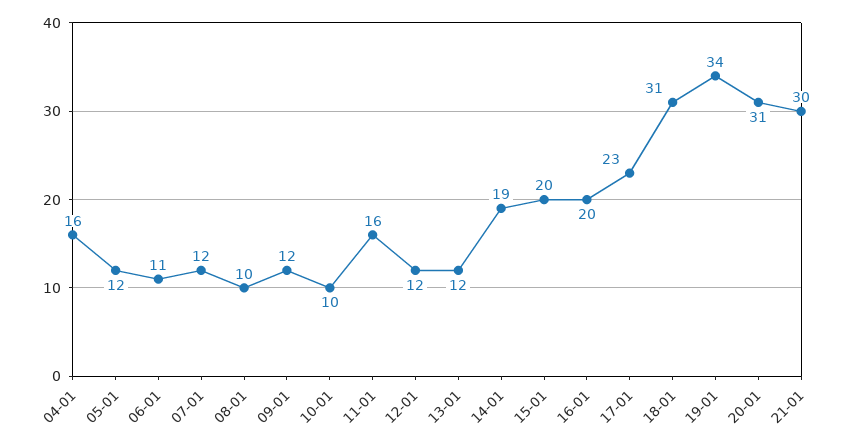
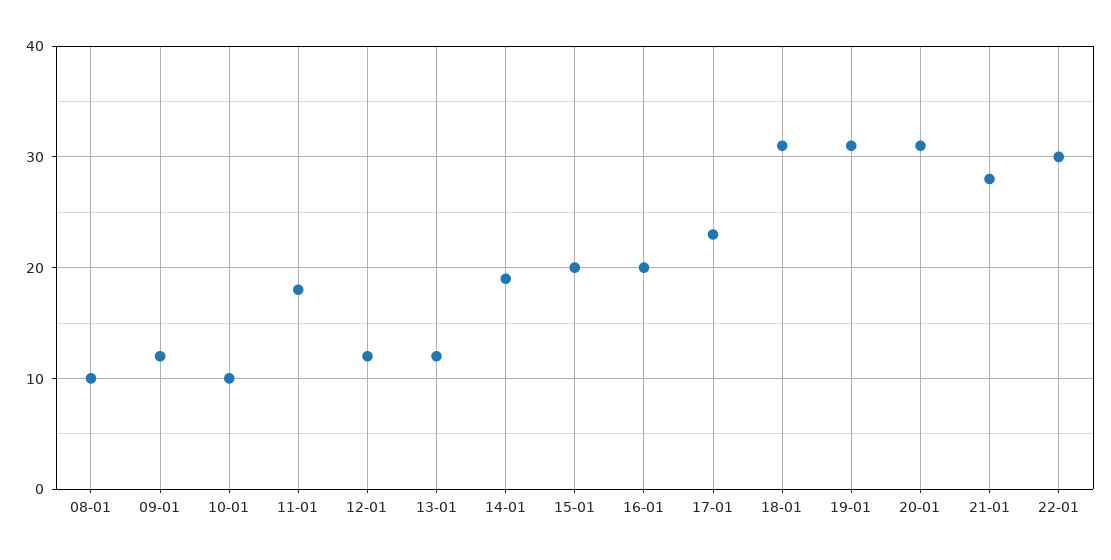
04-01: 16 -> none
05-01: 12 -> none
06-01: 11 -> none
07-01: 12 -> none
11-01: 16 -> 18
19-01: 34 -> 31
21-01: 30 -> 28
22-01: none -> 30

